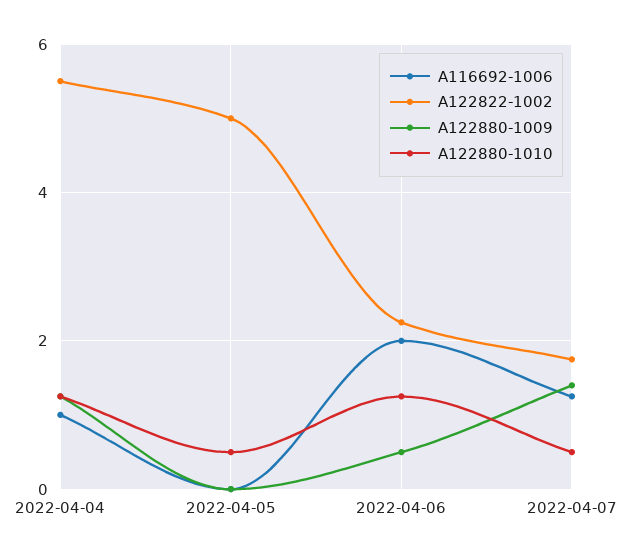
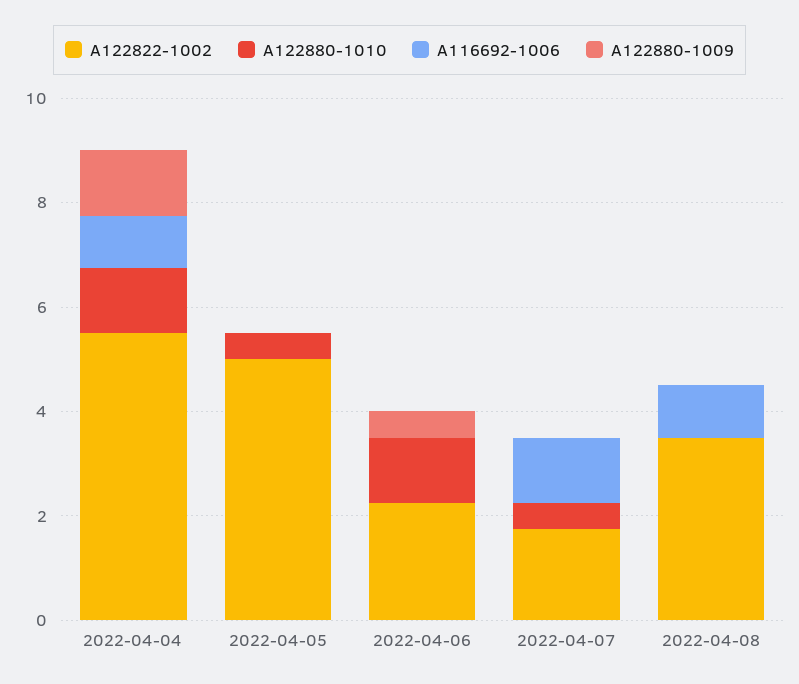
A116692-1006, 2022-04-06: 2 -> 0
A122880-1009, 2022-04-07: 1.4 -> 0
A122822-1002, 2022-04-08: none -> 3.5
A122880-1010, 2022-04-08: none -> 0
A116692-1006, 2022-04-08: none -> 1
A122880-1009, 2022-04-08: none -> 0

